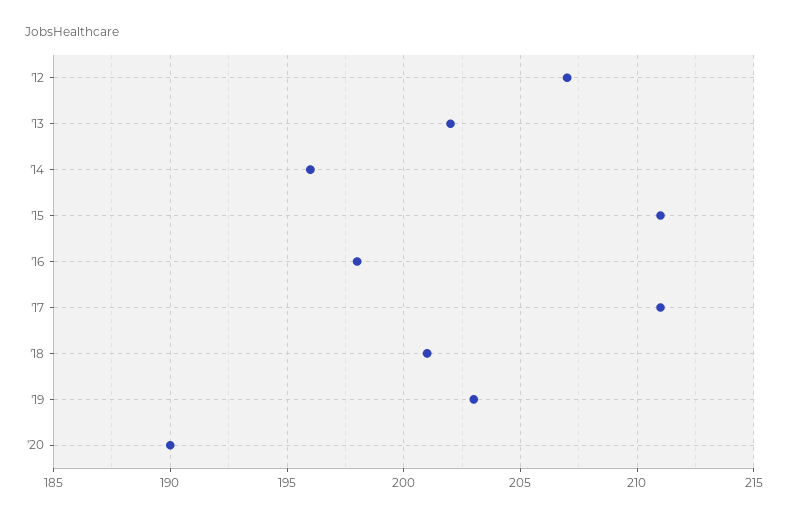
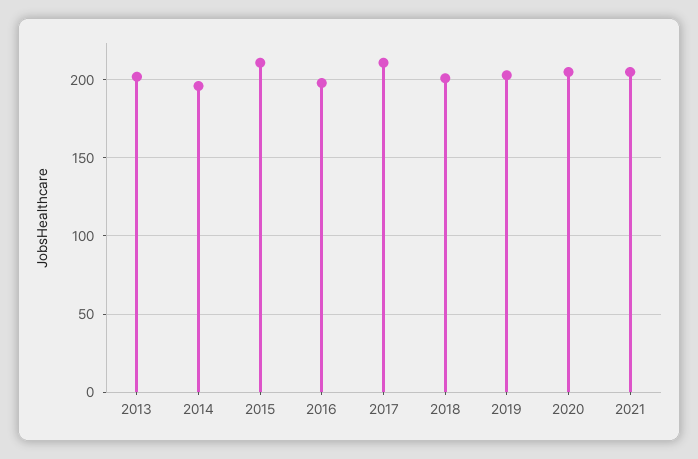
'12: 207 -> none
'20: 190 -> 205
2021: none -> 205

